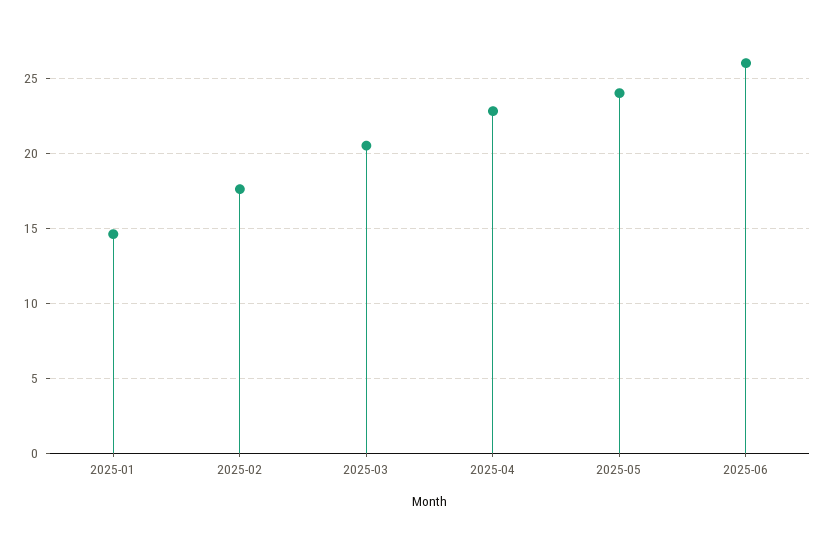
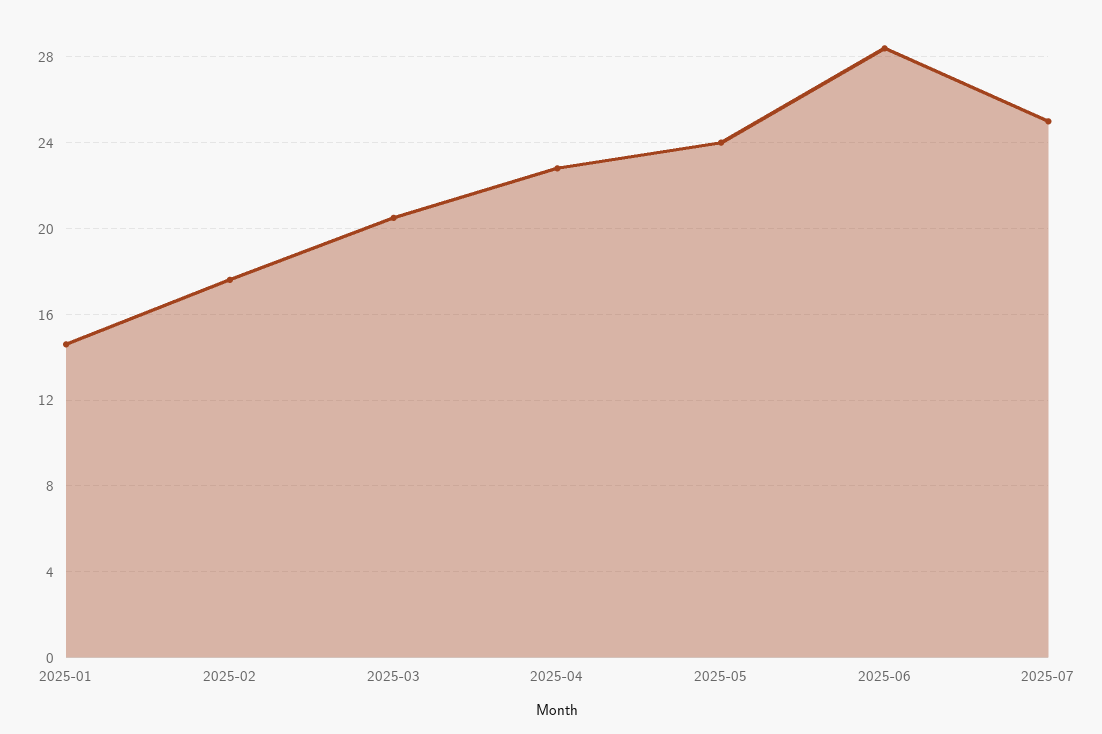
2025-06: 26 -> 28.5
2025-07: none -> 25

